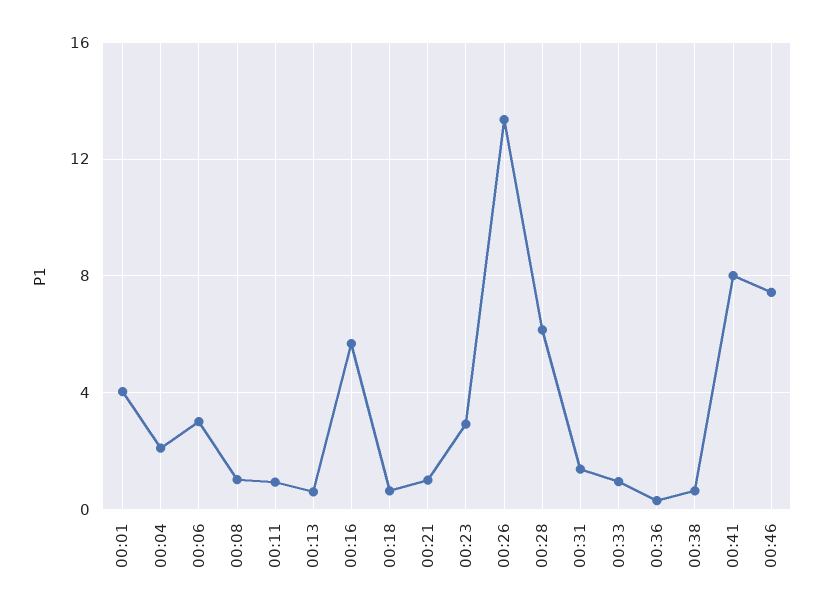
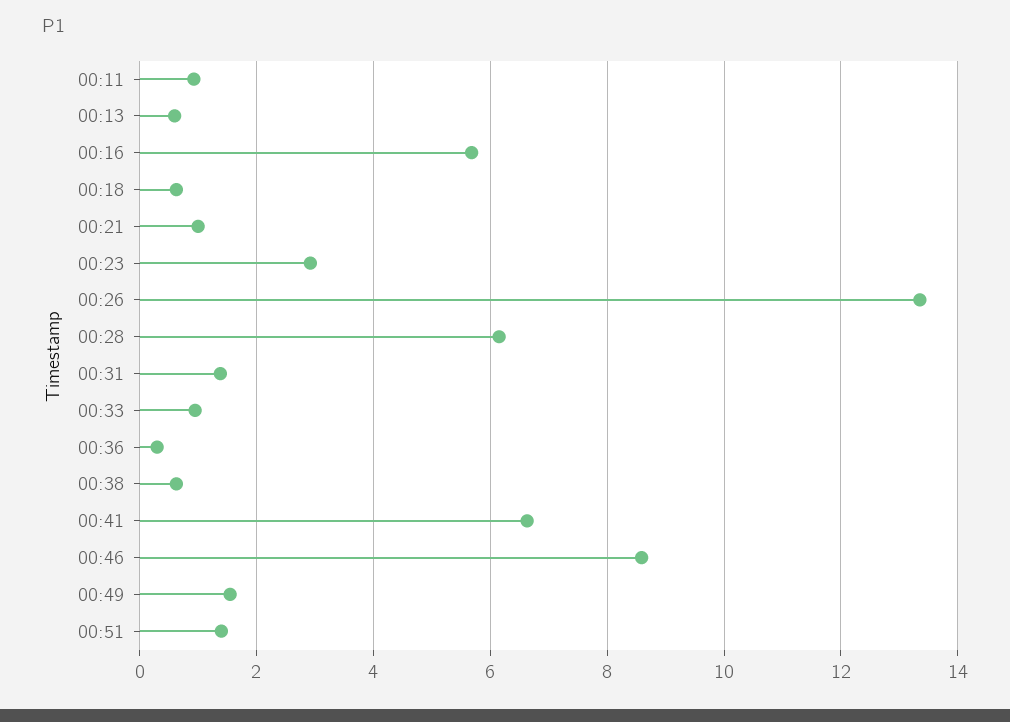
00:01: 4 -> none
00:04: 2 -> none
00:06: 3 -> none
00:08: 1 -> none
00:41: 8 -> 6.6
00:46: 7.5 -> 8.6
00:49: none -> 1.6
00:51: none -> 1.4

